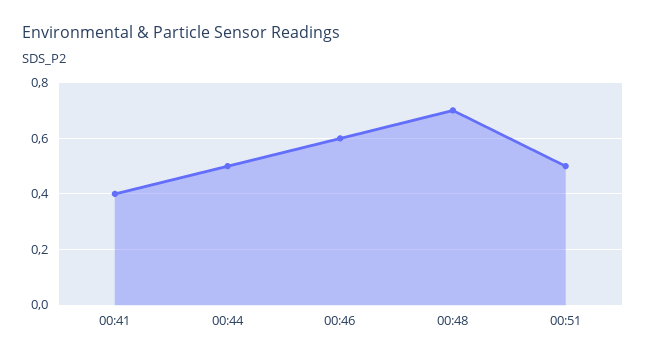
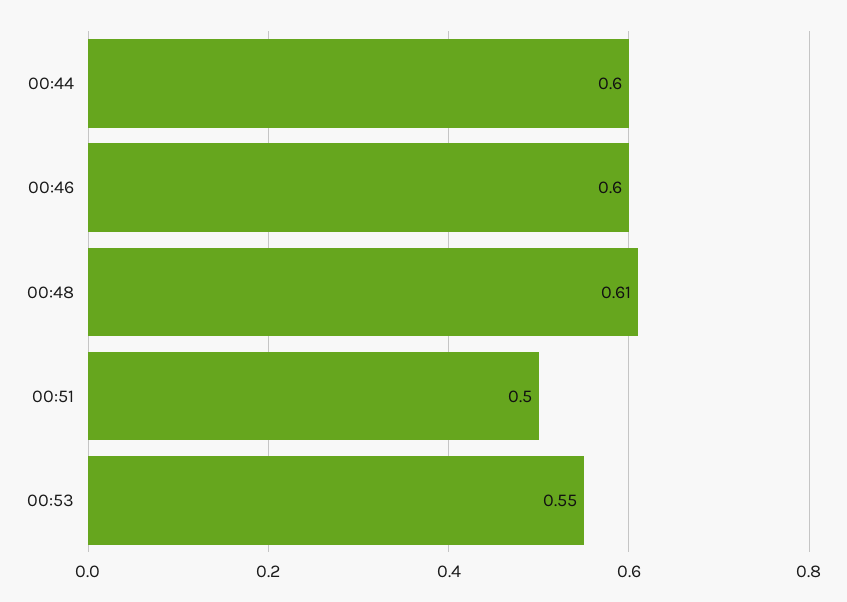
00:41: 0.4 -> none
00:44: 0.5 -> 0.6
00:48: 0.7 -> 0.61
00:53: none -> 0.55

